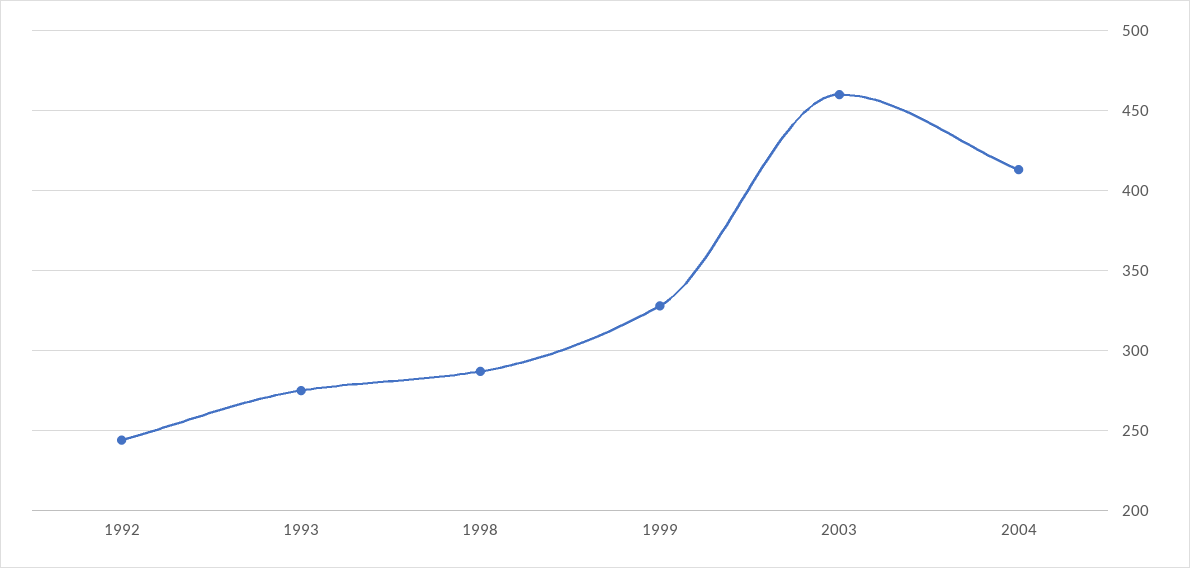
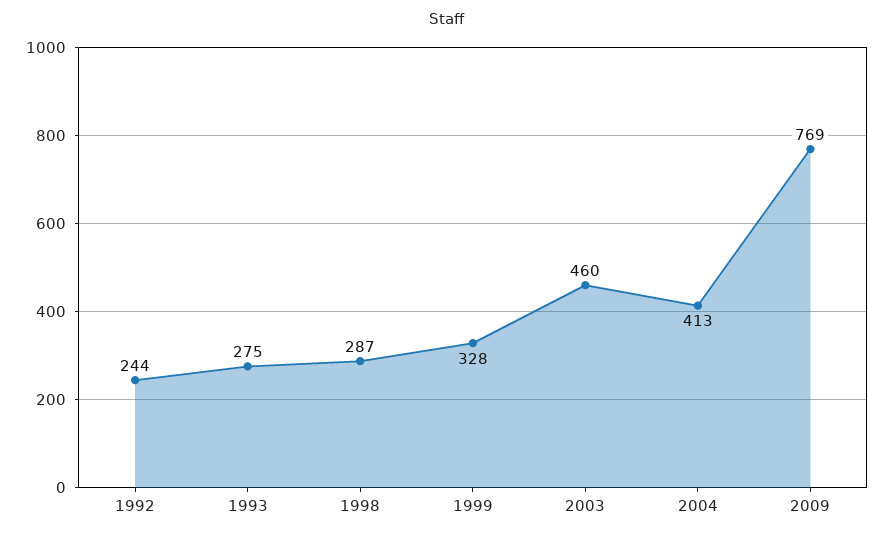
2009: none -> 769

